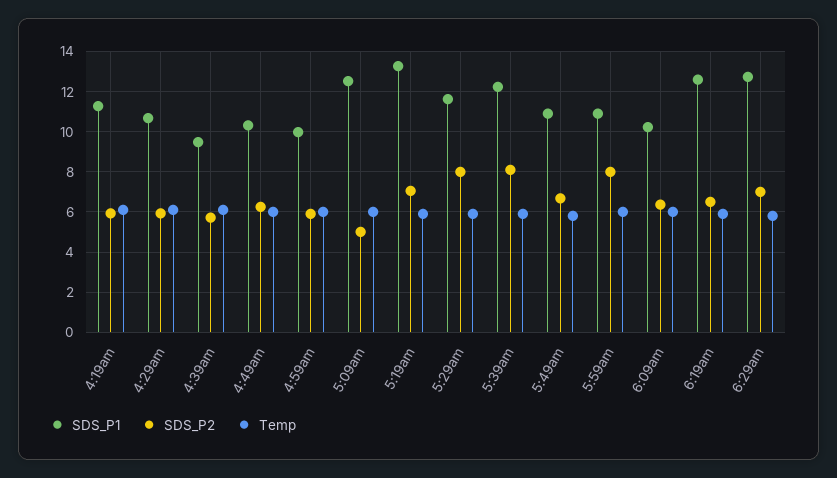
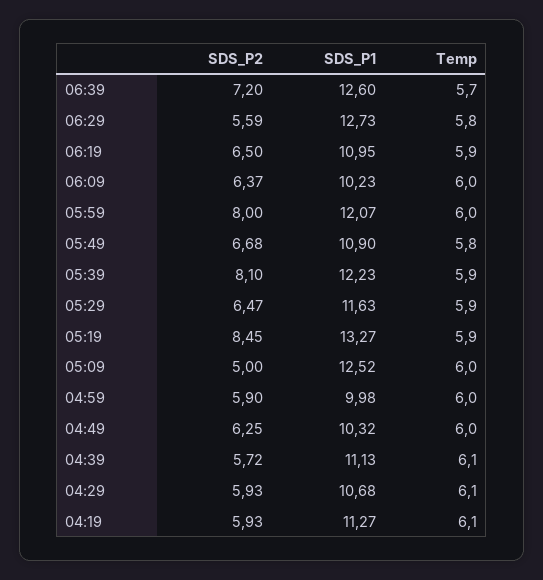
SDS_P1, 4:39am: 9.5 -> 11.13
SDS_P2, 5:19am: 7 -> 8.45
SDS_P2, 5:29am: 8 -> 6.47
SDS_P1, 5:59am: 11 -> 12.07
SDS_P1, 6:19am: 12.5 -> 10.95
SDS_P2, 6:29am: 7 -> 5.59
SDS_P2, 06:39: none -> 7.2
SDS_P1, 06:39: none -> 12.6
Temp, 06:39: none -> 5.7

